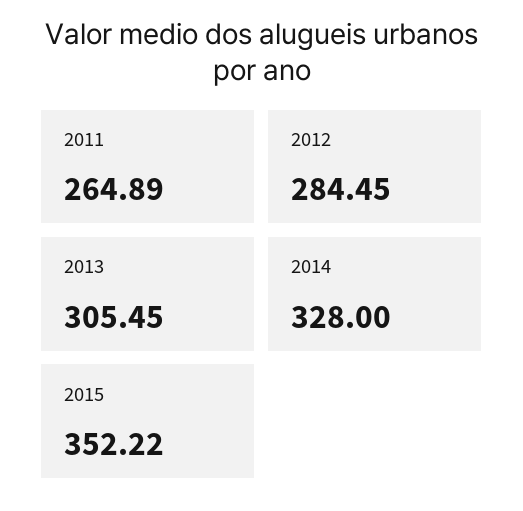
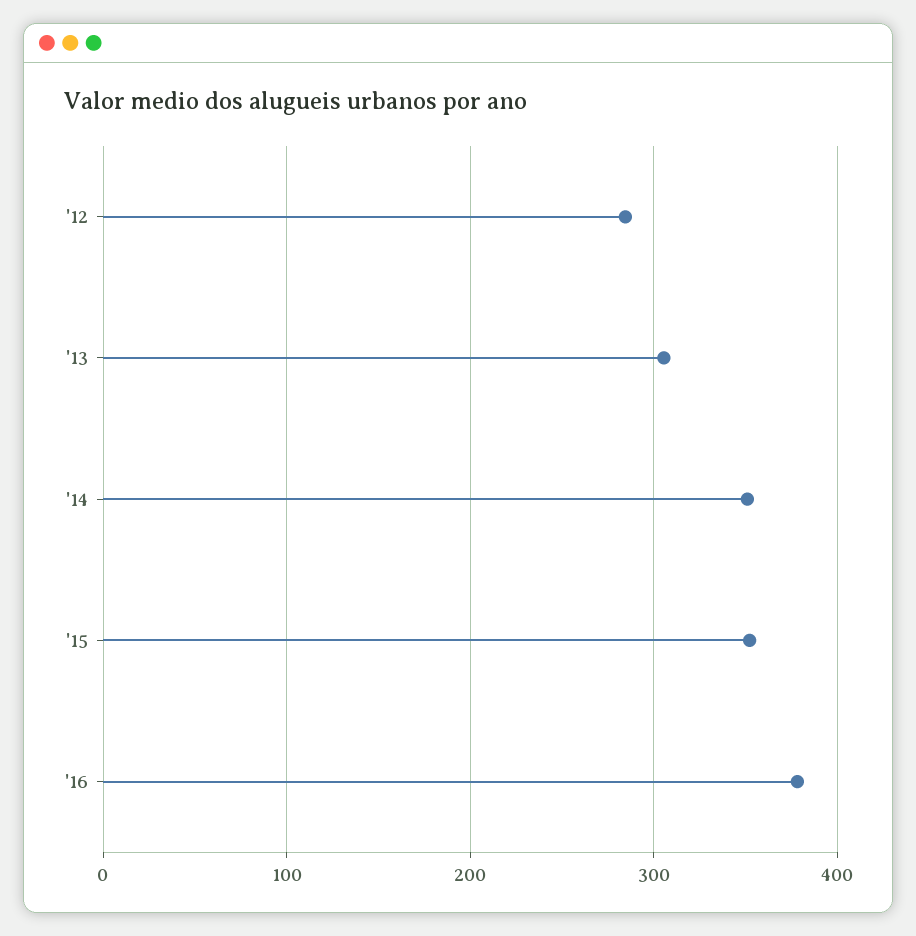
2011: 264.89 -> none
2014: 328 -> 350
'16: none -> 380

